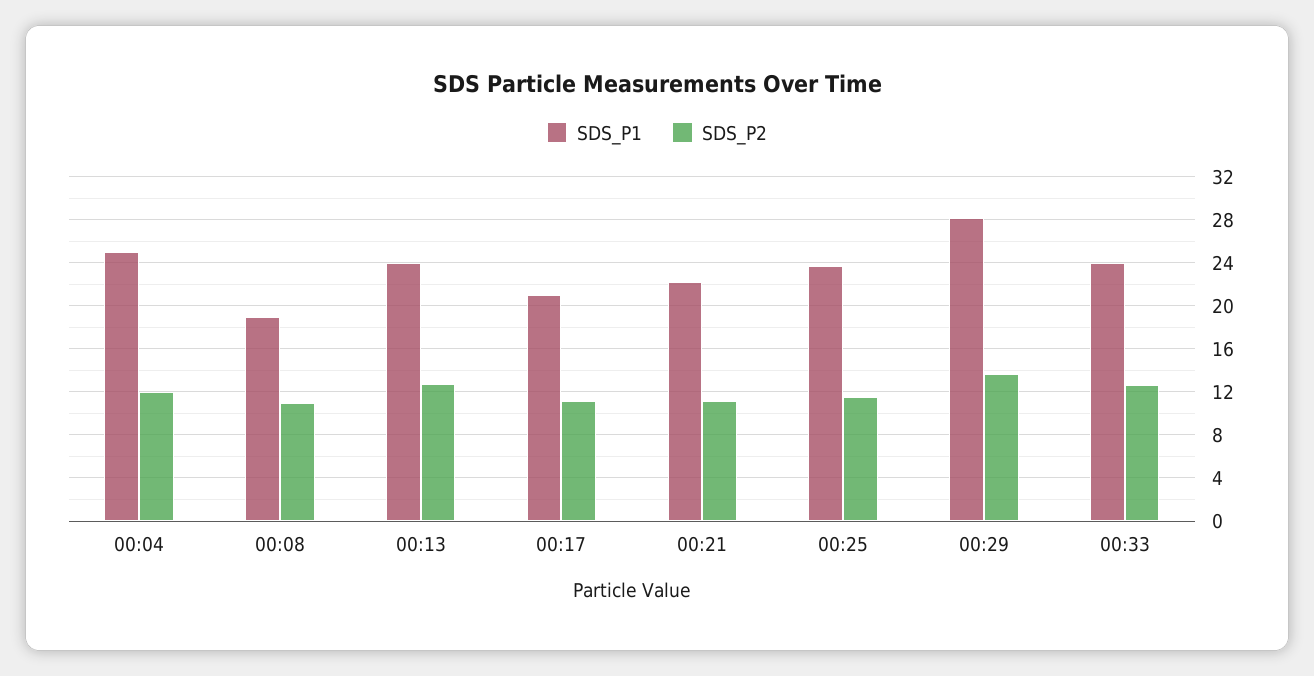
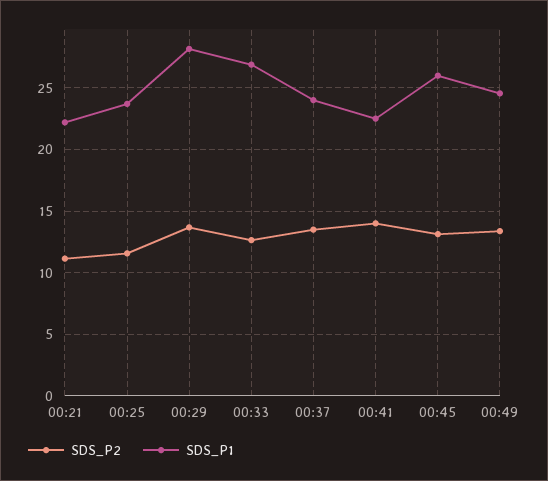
SDS_P1, 00:04: 25 -> none
SDS_P2, 00:04: 12 -> none
SDS_P1, 00:08: 19 -> none
SDS_P2, 00:08: 11 -> none
SDS_P1, 00:13: 24 -> none
SDS_P2, 00:13: 13 -> none
SDS_P1, 00:17: 21 -> none
SDS_P2, 00:17: 11 -> none
SDS_P1, 00:33: 24 -> 27
SDS_P2, 00:37: none -> 13.5
SDS_P1, 00:37: none -> 24
SDS_P2, 00:41: none -> 14
SDS_P1, 00:41: none -> 22.5
SDS_P2, 00:45: none -> 13
SDS_P1, 00:45: none -> 26
SDS_P2, 00:49: none -> 13.5
SDS_P1, 00:49: none -> 24.5

